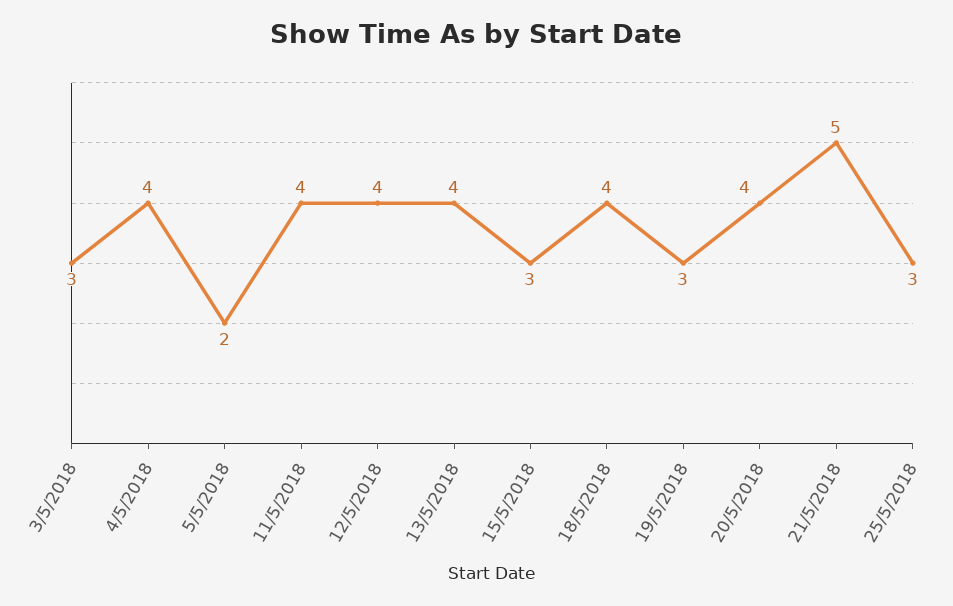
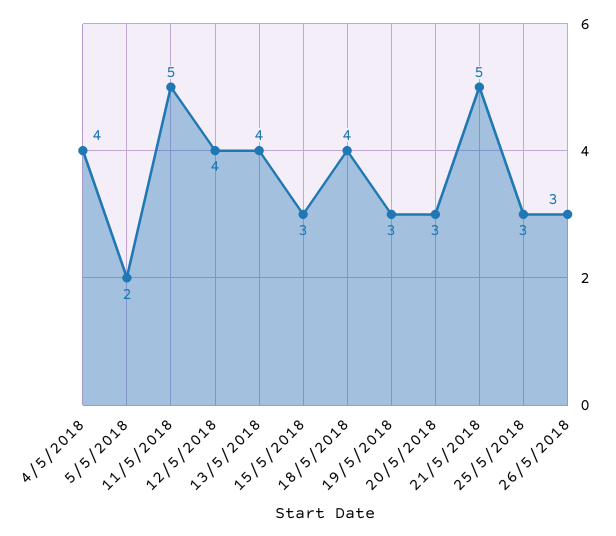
3/5/2018: 3 -> none
11/5/2018: 4 -> 5
20/5/2018: 4 -> 3
26/5/2018: none -> 3

